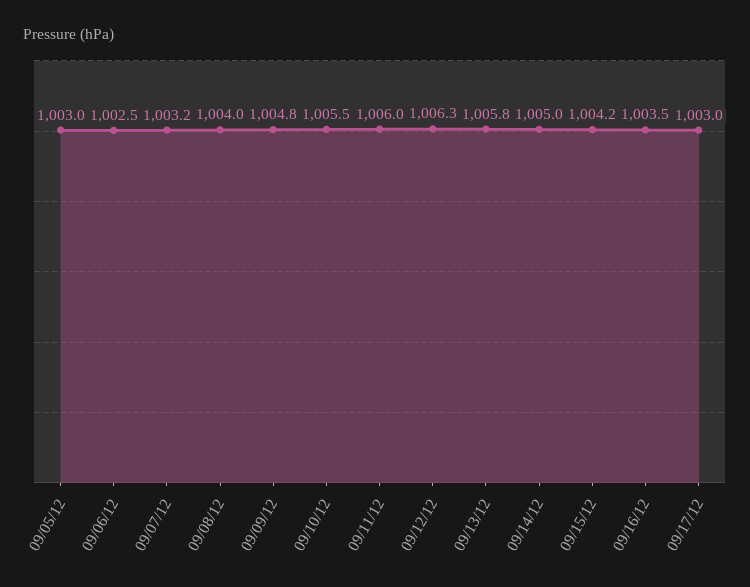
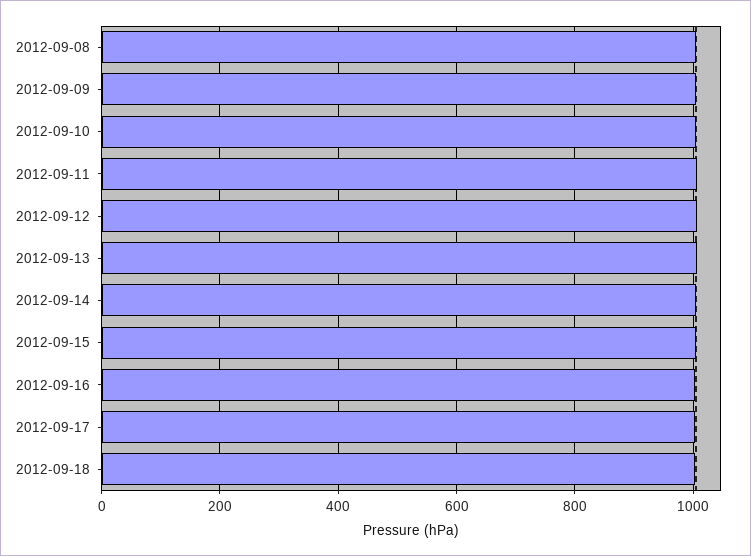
09/05/12: 1003 -> none
09/06/12: 1002.5 -> none
09/07/12: 1003.2 -> none
2012-09-18: none -> 1000

